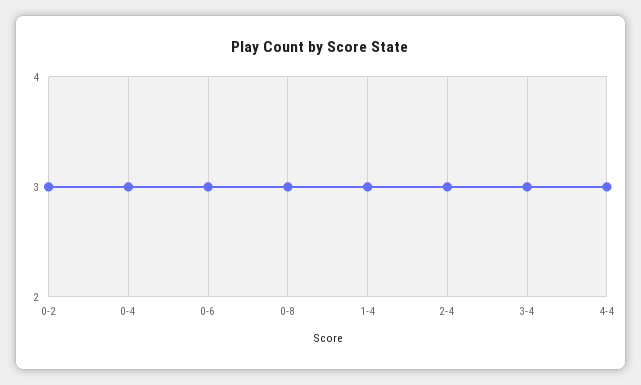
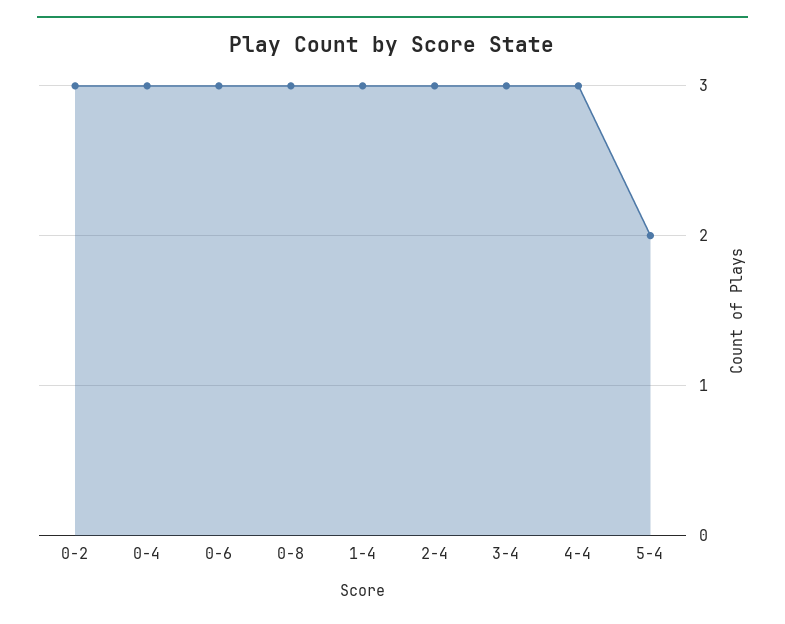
5-4: none -> 2

